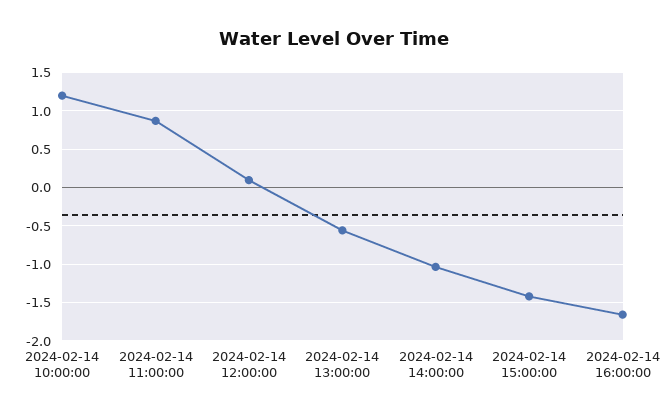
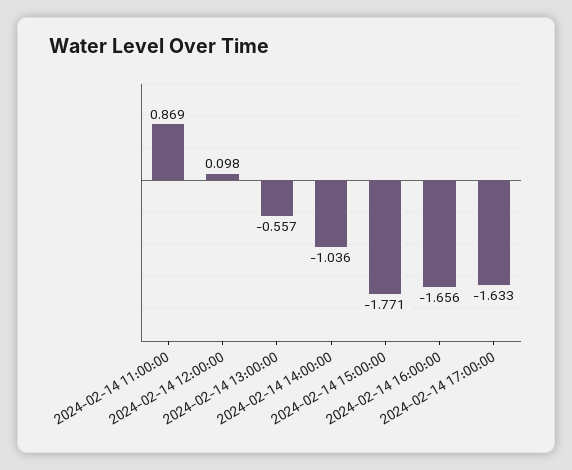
2024-02-14 10:00:00: 1.2 -> none
2024-02-14 15:00:00: -1.4 -> -1.771
2024-02-14 17:00:00: none -> -1.633

